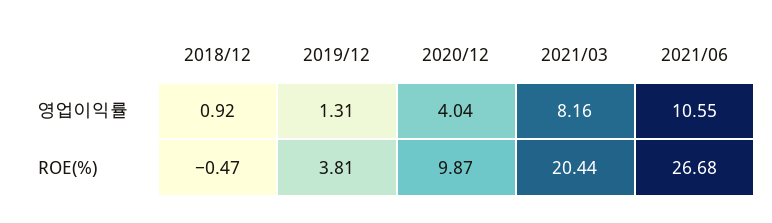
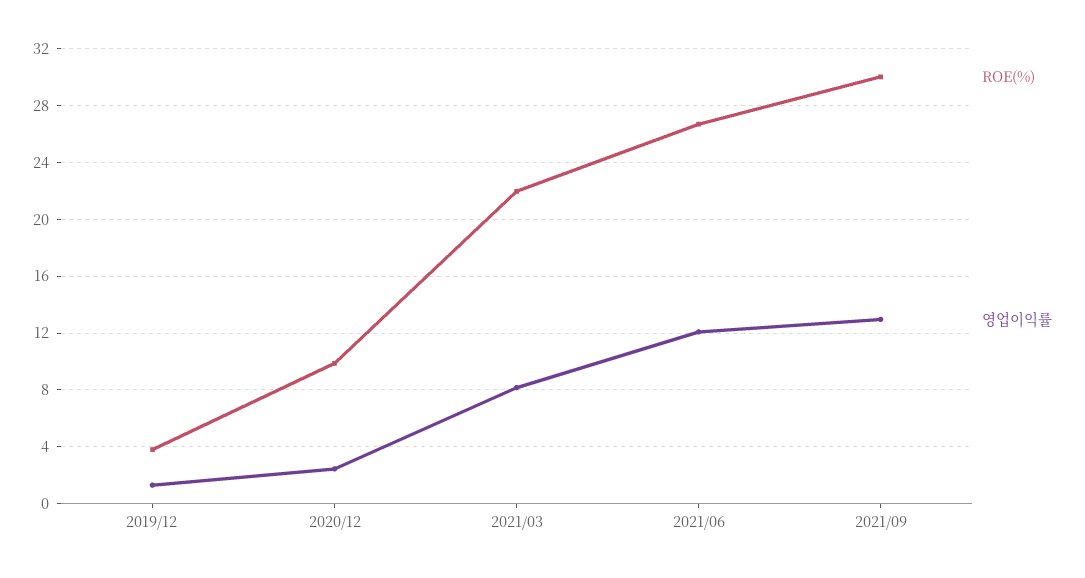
영업이익률, 2018/12: 0.92 -> none
영업이익률, 2020/12: 4.04 -> 2.5
영업이익률, 2021/06: 10.55 -> 12
ROE(%), 2018/12: -0.47 -> none
ROE(%), 2021/03: 20.44 -> 22
ROE(%), 2021/09: none -> 30
영업이익률, 2021/09: none -> 13

